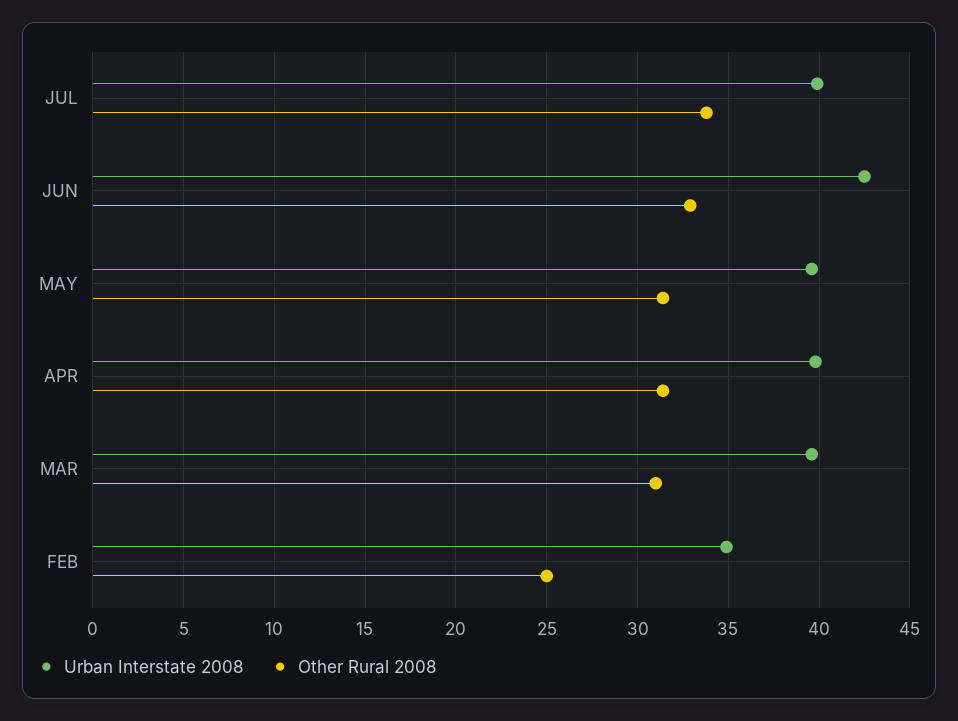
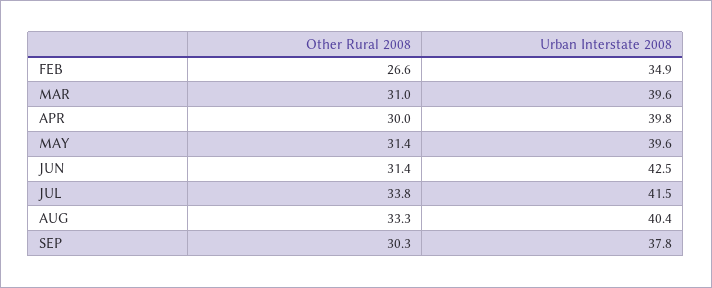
Urban Interstate 2008, JUL: 40 -> 41.5
Other Rural 2008, JUN: 33 -> 31.4
Other Rural 2008, APR: 31.5 -> 30
Other Rural 2008, FEB: 25 -> 26.6
Other Rural 2008, AUG: none -> 33.3
Urban Interstate 2008, AUG: none -> 40.4
Other Rural 2008, SEP: none -> 30.3
Urban Interstate 2008, SEP: none -> 37.8

